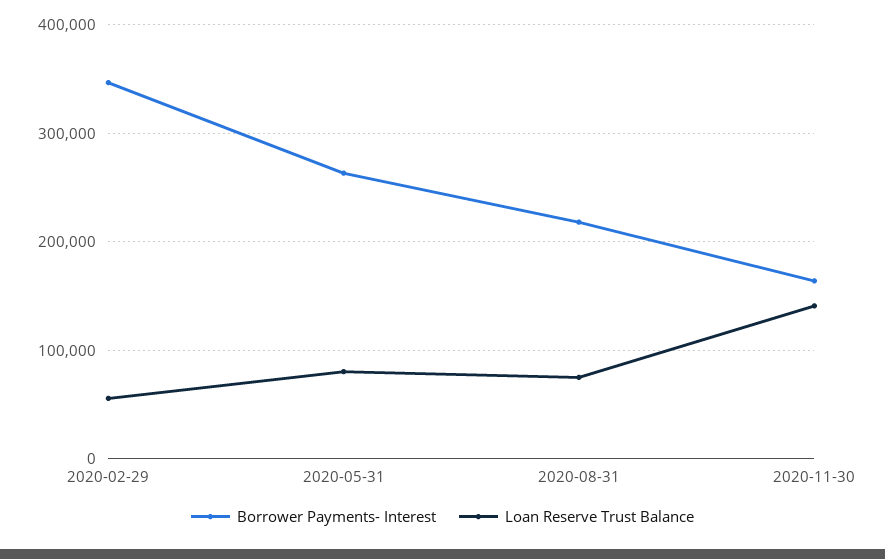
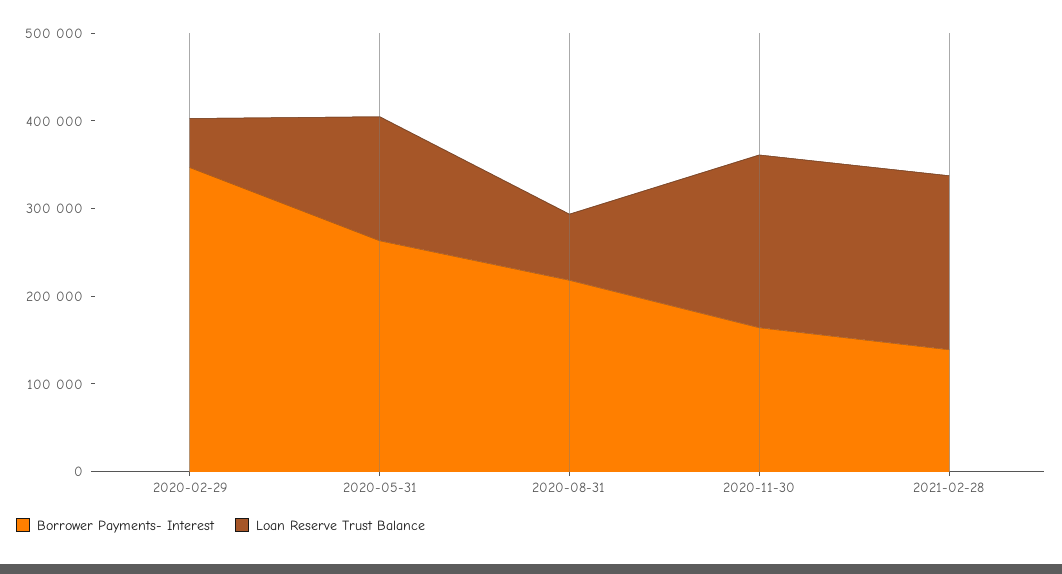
Loan Reserve Trust Balance, 2020-05-31: 80000 -> 140000
Loan Reserve Trust Balance, 2020-11-30: 140000 -> 200000
Borrower Payments- Interest, 2021-02-28: none -> 140000
Loan Reserve Trust Balance, 2021-02-28: none -> 200000

